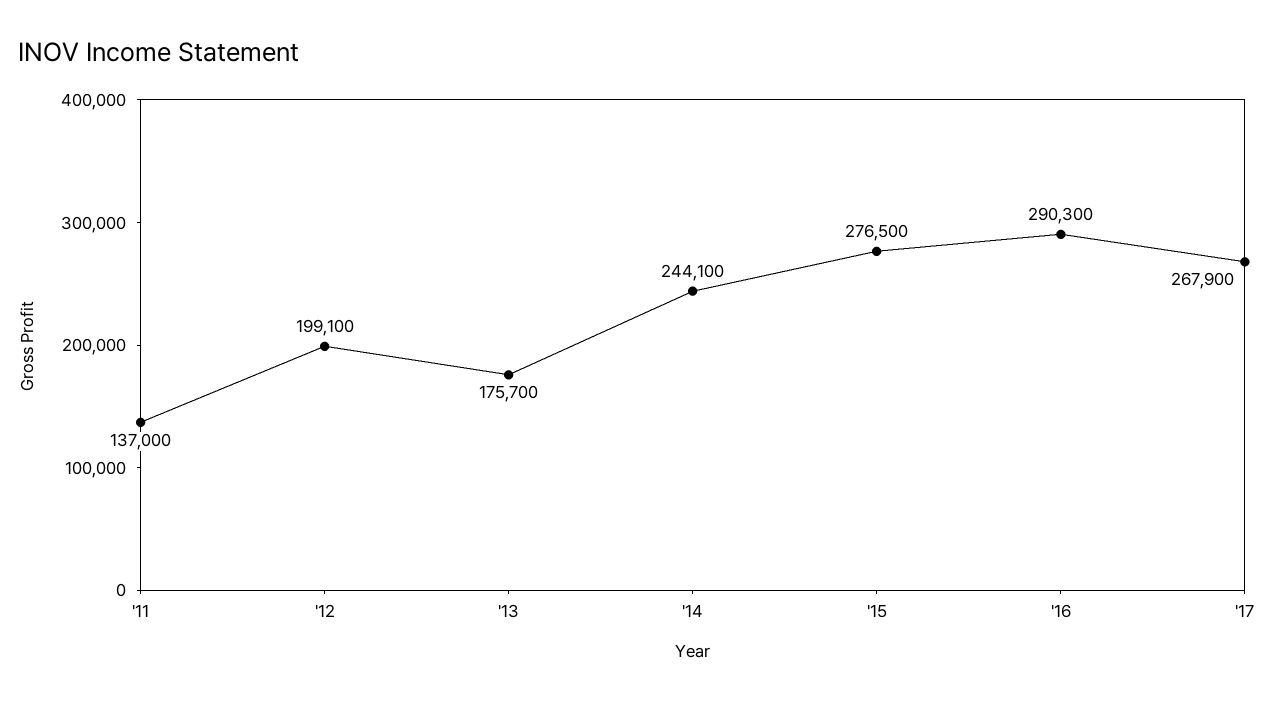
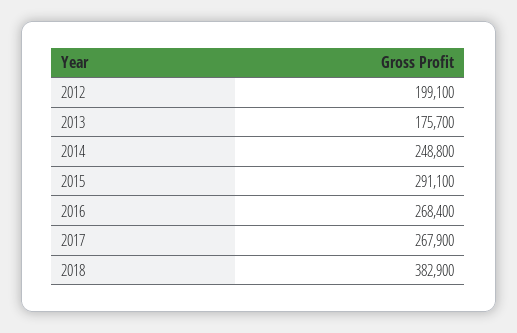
'11: 137000 -> none
'14: 244100 -> 248800
'15: 276500 -> 291100
'16: 290300 -> 268400
2018: none -> 382900

